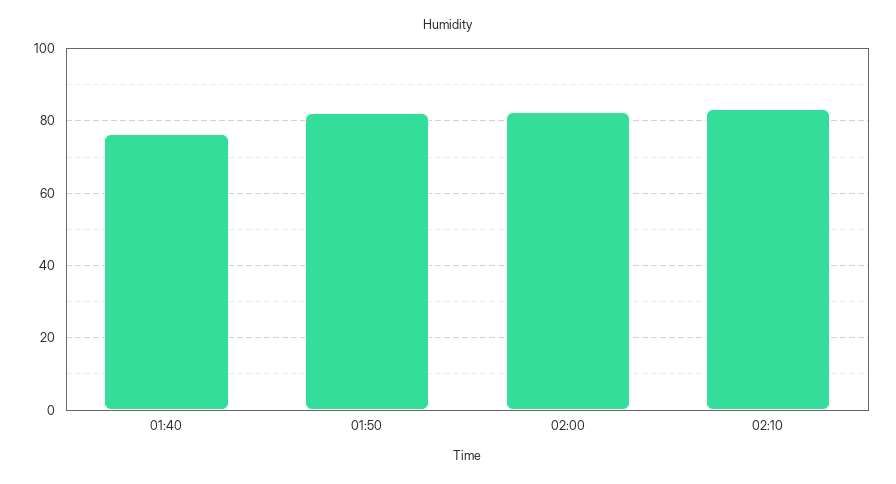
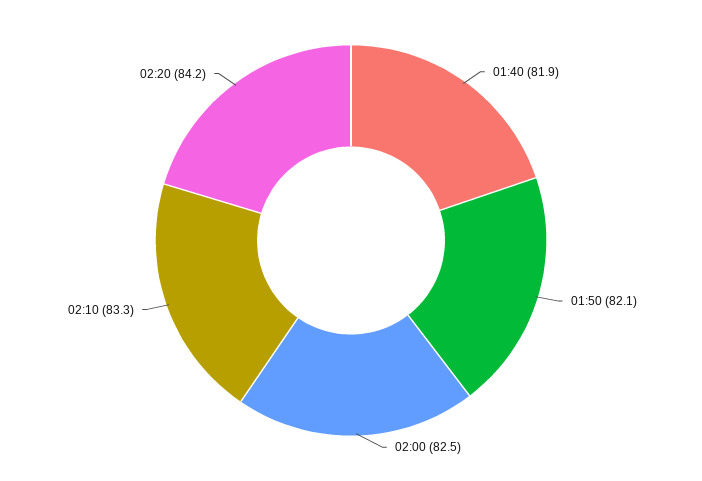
01:40: 76 -> 81.9
02:20: none -> 84.2

